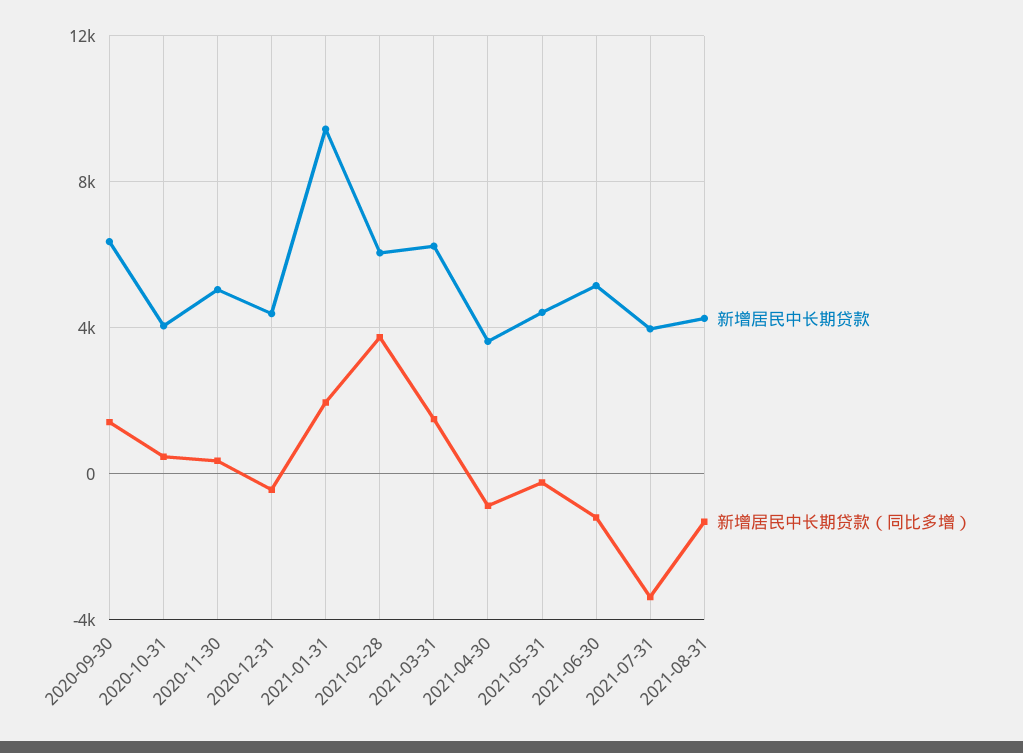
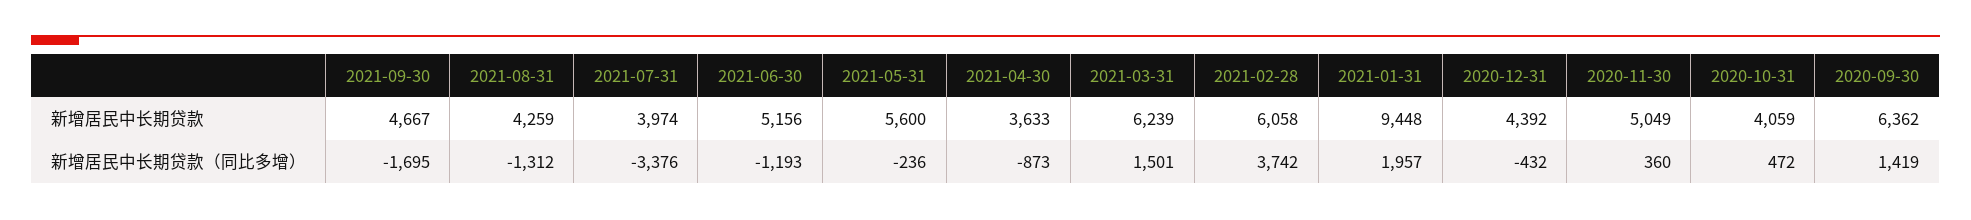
新增居民中长期贷款, 2021-05-31: 4500 -> 5600
新增居民中长期贷款, 2021-09-30: none -> 4667
新增居民中长期贷款（同比多增）, 2021-09-30: none -> -1695

